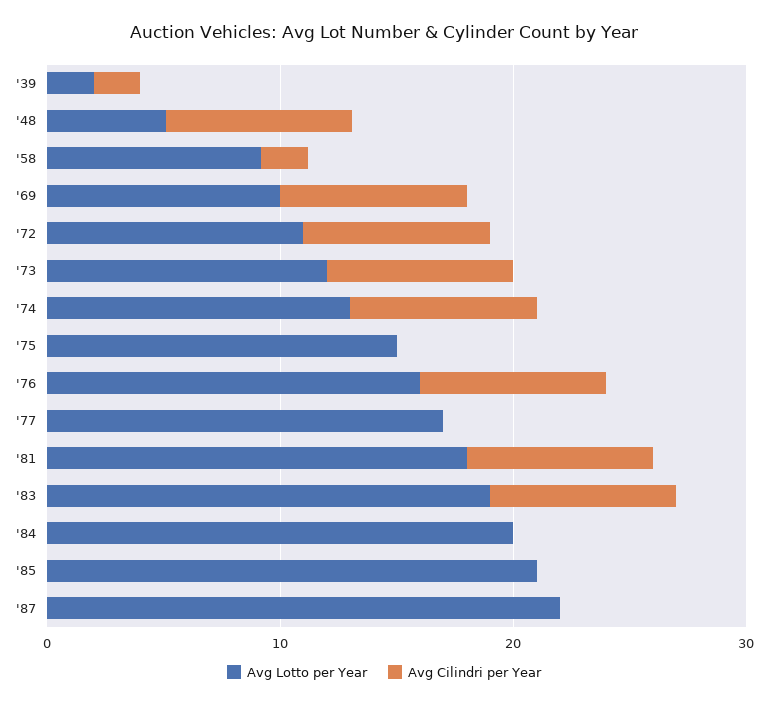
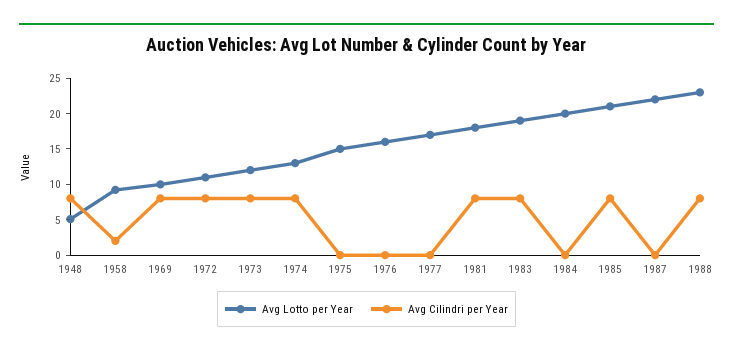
Avg Lotto per Year, '39: 2 -> none
Avg Cilindri per Year, '39: 2 -> none
Avg Cilindri per Year, '76: 8 -> 0
Avg Cilindri per Year, '85: 0 -> 7.5
Avg Lotto per Year, 1988: none -> 22.5
Avg Cilindri per Year, 1988: none -> 7.5

